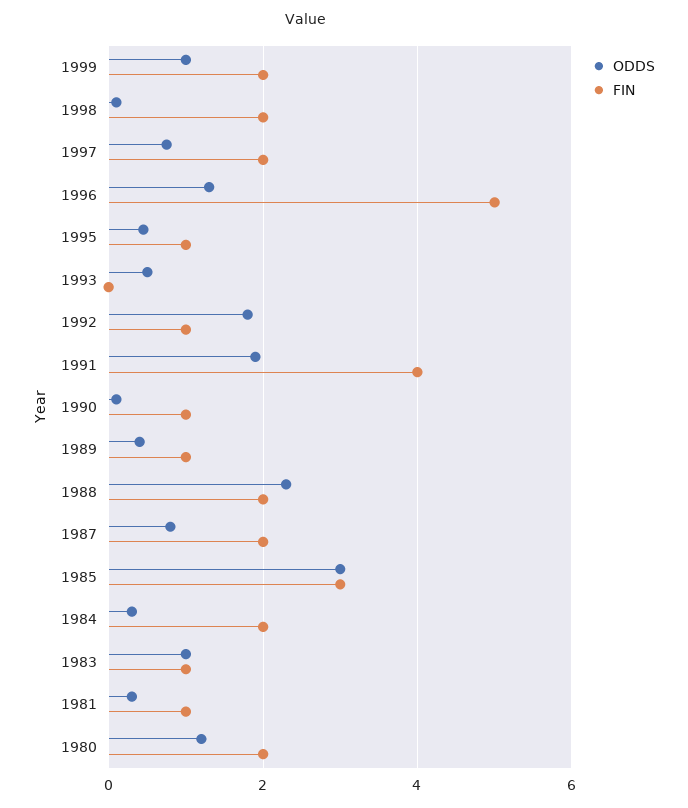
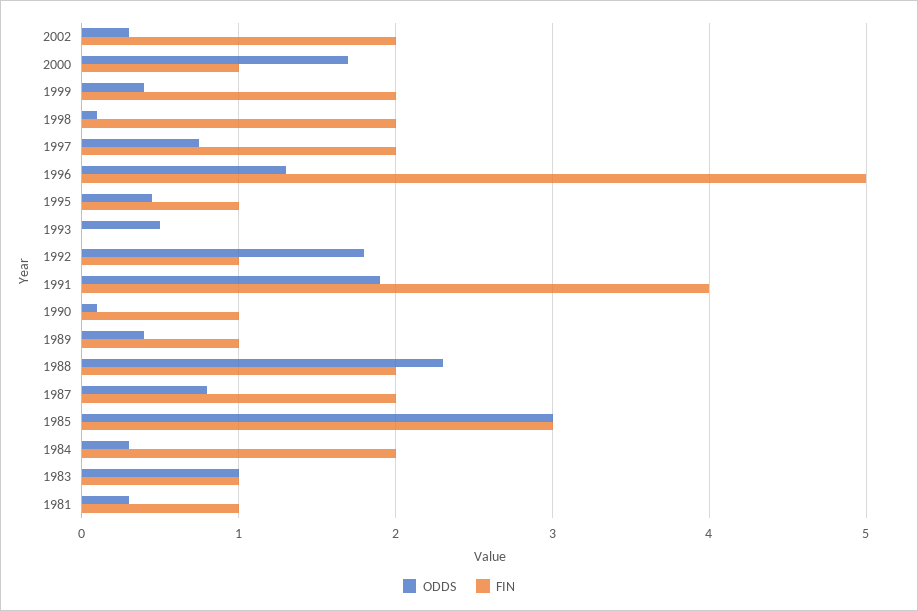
ODDS, 1999: 1 -> 0.4
ODDS, 1980: 1.2 -> none
FIN, 1980: 2 -> none
ODDS, 2002: none -> 0.3
FIN, 2002: none -> 2
ODDS, 2000: none -> 1.7
FIN, 2000: none -> 1

